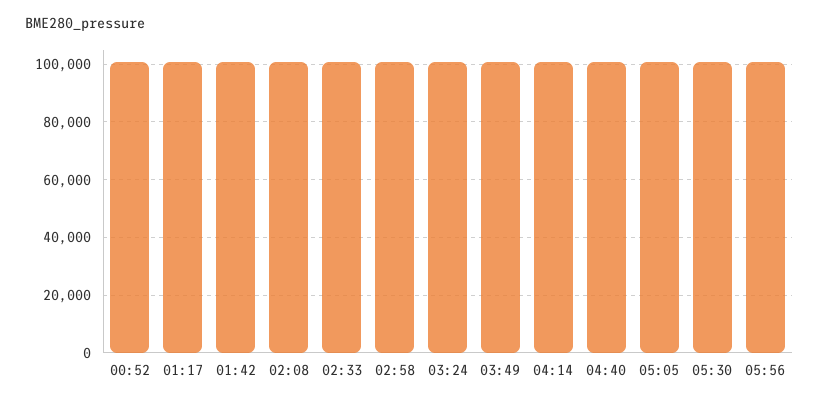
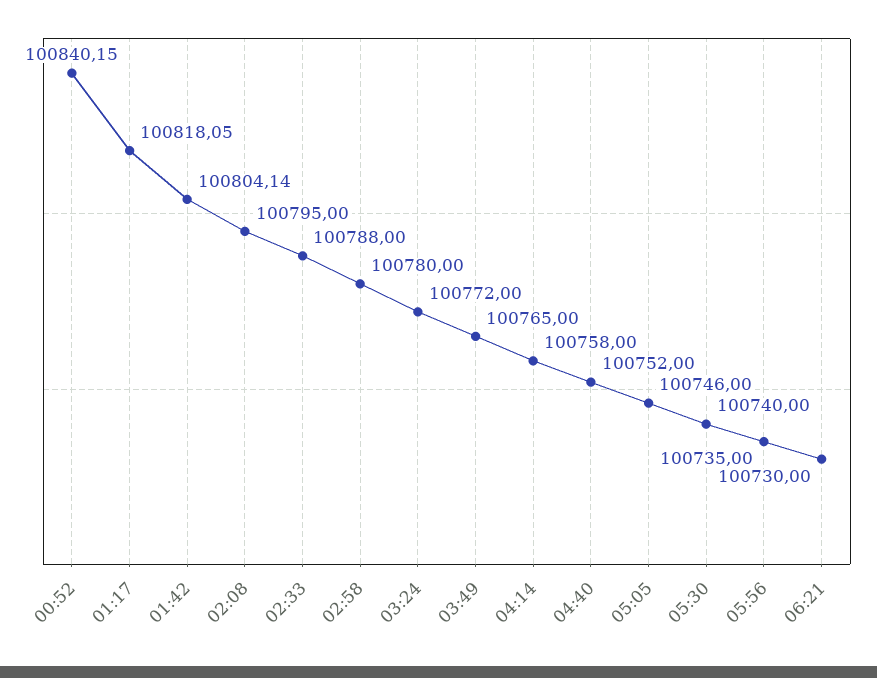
06:21: none -> 100730

